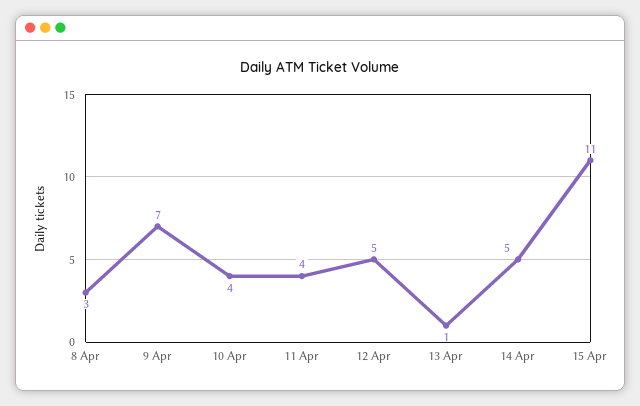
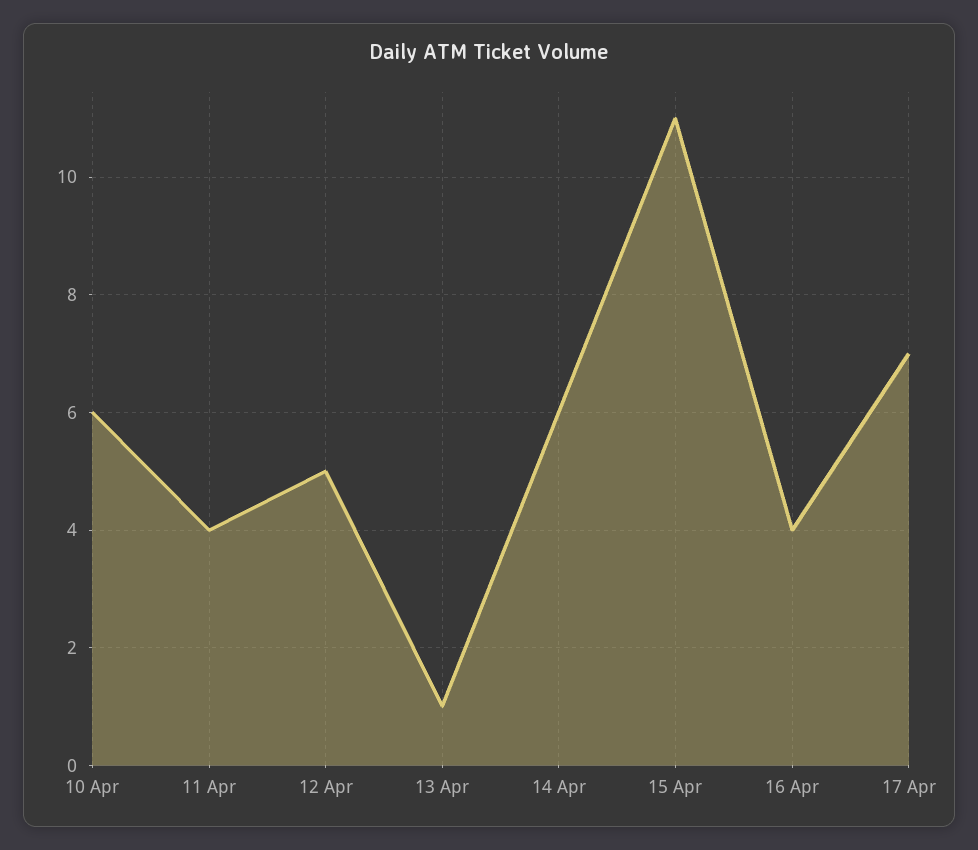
8 Apr: 3 -> none
9 Apr: 7 -> none
10 Apr: 4 -> 6
14 Apr: 5 -> 6
16 Apr: none -> 4
17 Apr: none -> 7

